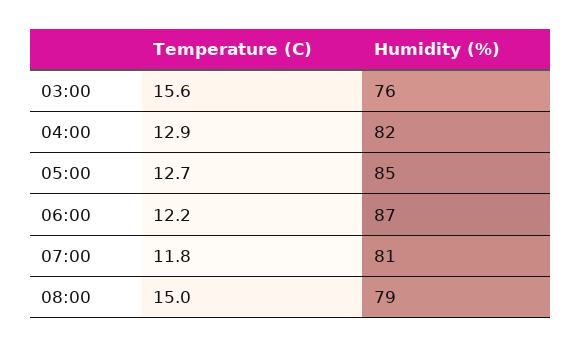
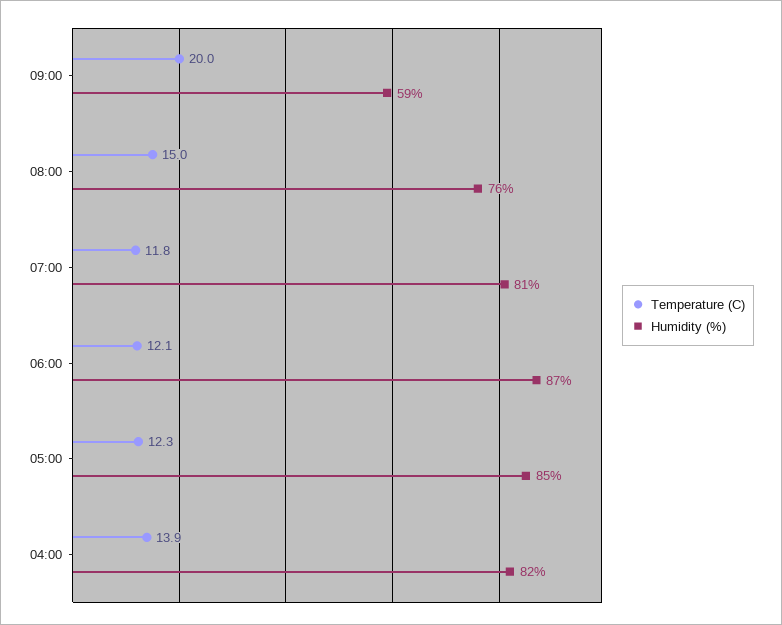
Temperature (C), 03:00: 15.6 -> none
Humidity (%), 03:00: 76 -> none
Temperature (C), 04:00: 12.9 -> 13.9
Temperature (C), 05:00: 12.7 -> 12.3
Temperature (C), 06:00: 12.2 -> 12.1
Humidity (%), 08:00: 79 -> 76
Temperature (C), 09:00: none -> 20
Humidity (%), 09:00: none -> 59

